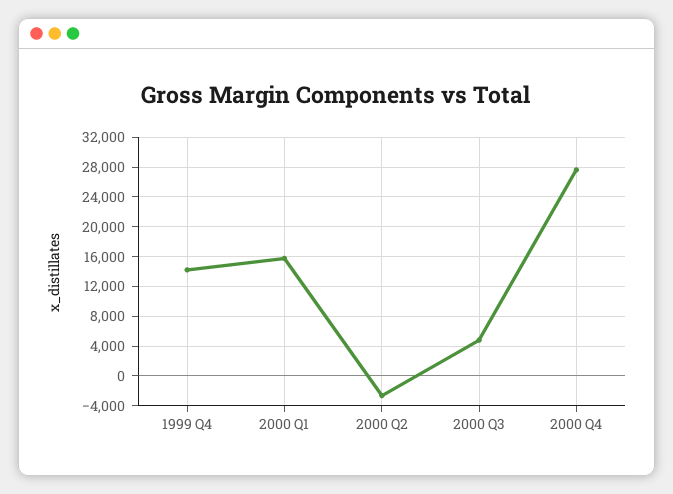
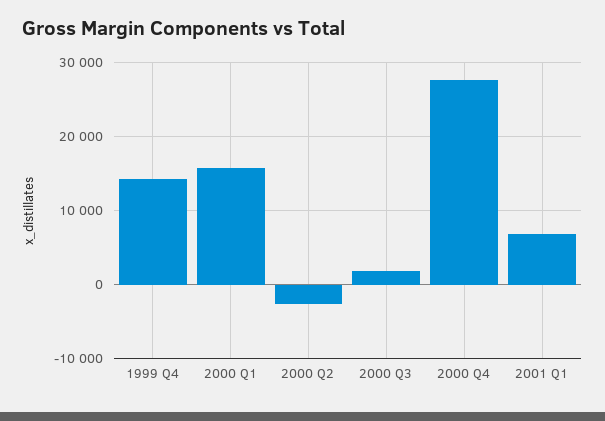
2000 Q3: 5000 -> 2000
2001 Q1: none -> 7000

